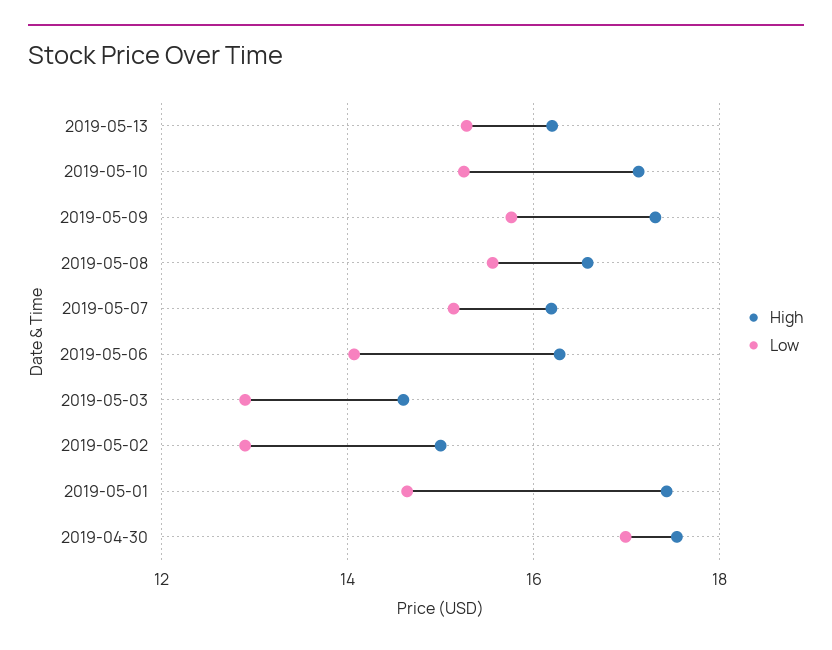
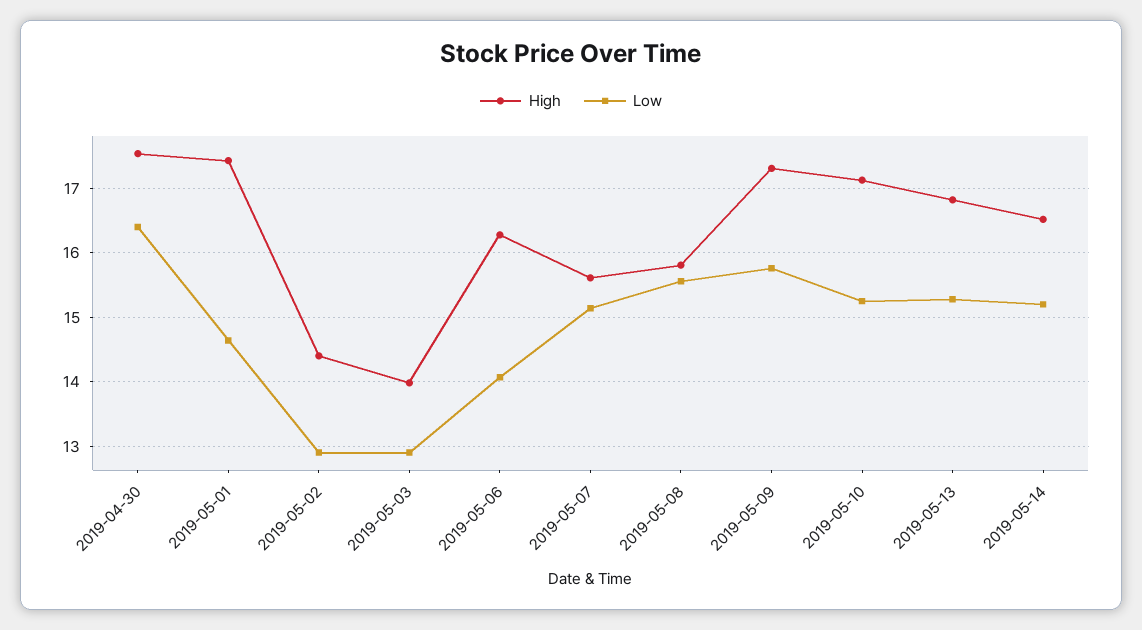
High, 2019-05-13: 16.2 -> 16.8
High, 2019-05-08: 16.6 -> 15.8
High, 2019-05-07: 16.2 -> 15.6
High, 2019-05-03: 14.6 -> 14
High, 2019-05-02: 15 -> 14.4
Low, 2019-04-30: 17 -> 16.4
High, 2019-05-14: none -> 16.5
Low, 2019-05-14: none -> 15.2

